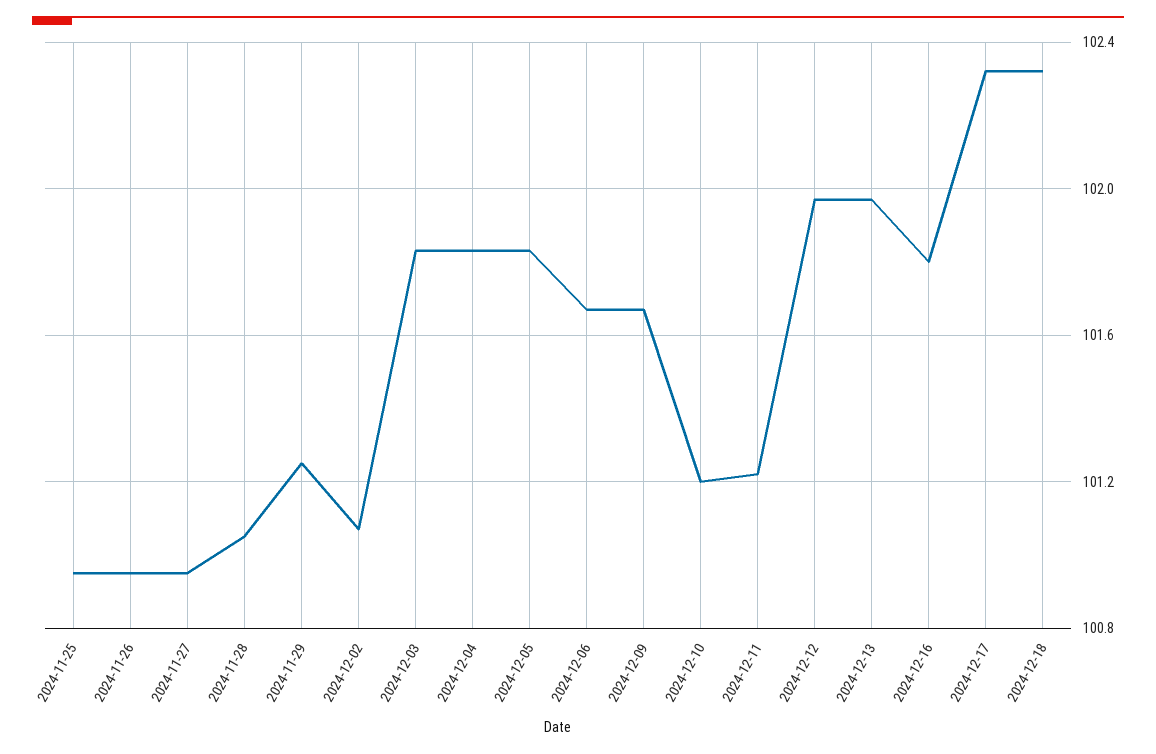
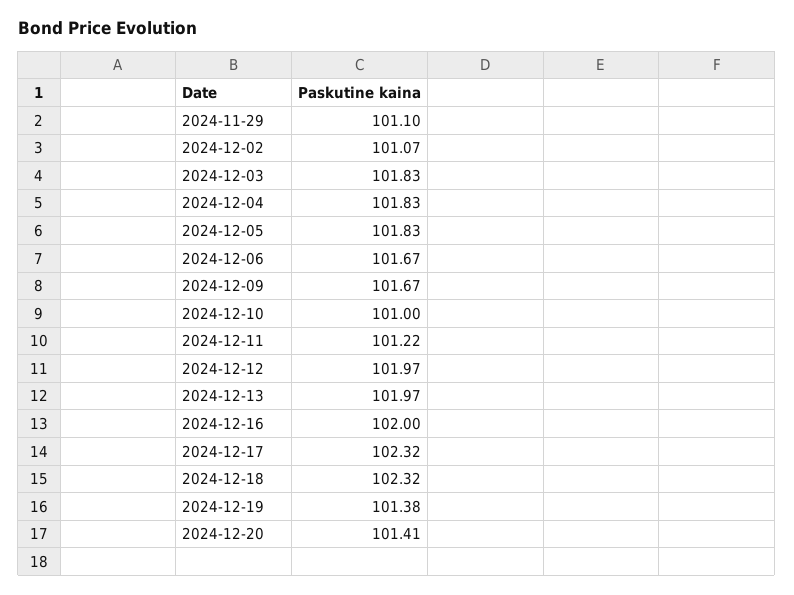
2024-11-25: 100.95 -> none
2024-11-26: 100.95 -> none
2024-11-27: 100.95 -> none
2024-11-28: 101.05 -> none
2024-11-29: 101.25 -> 101.1
2024-12-10: 101.2 -> 101
2024-12-16: 101.8 -> 102
2024-12-19: none -> 101.38
2024-12-20: none -> 101.41

